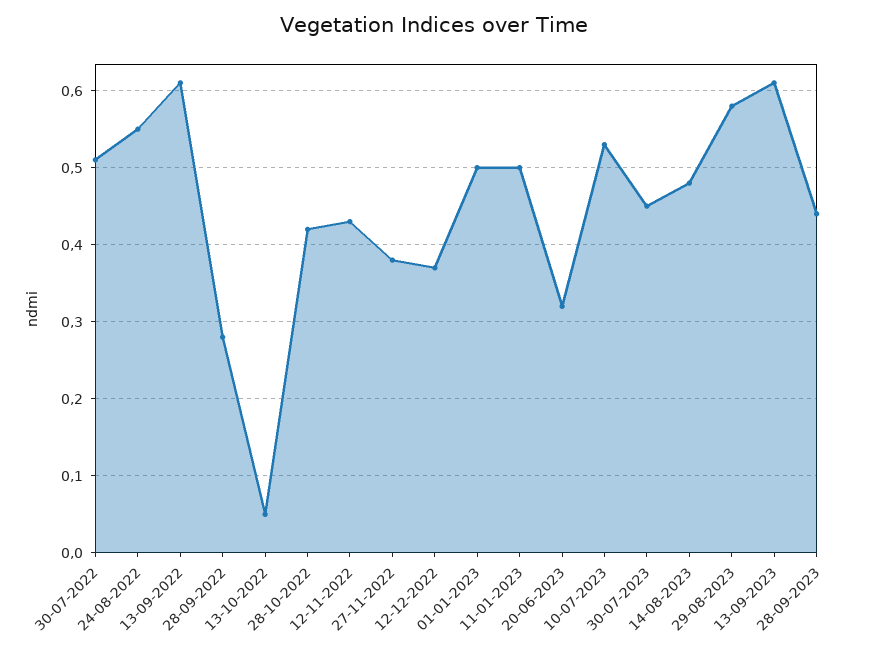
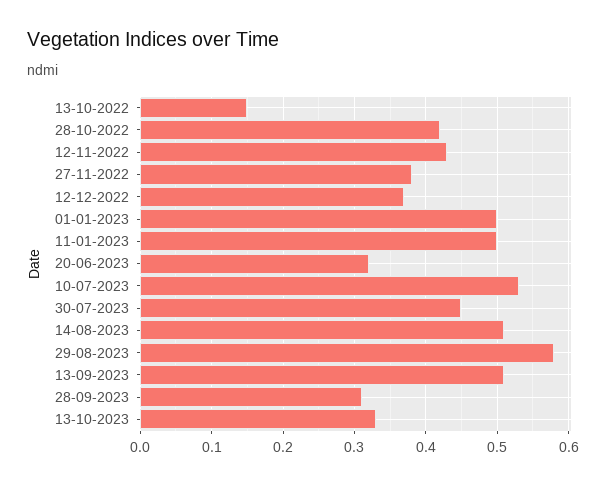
30-07-2022: 0.51 -> none
24-08-2022: 0.55 -> none
13-09-2022: 0.61 -> none
28-09-2022: 0.28 -> none
13-10-2022: 0.05 -> 0.15
14-08-2023: 0.48 -> 0.51
13-09-2023: 0.61 -> 0.51
28-09-2023: 0.44 -> 0.31
13-10-2023: none -> 0.33

